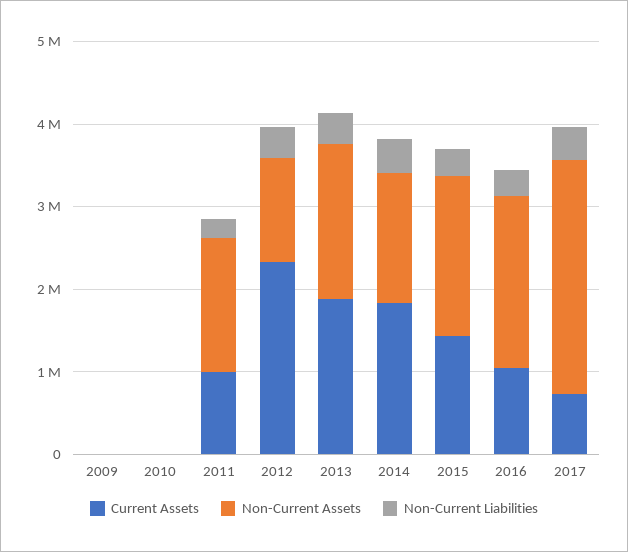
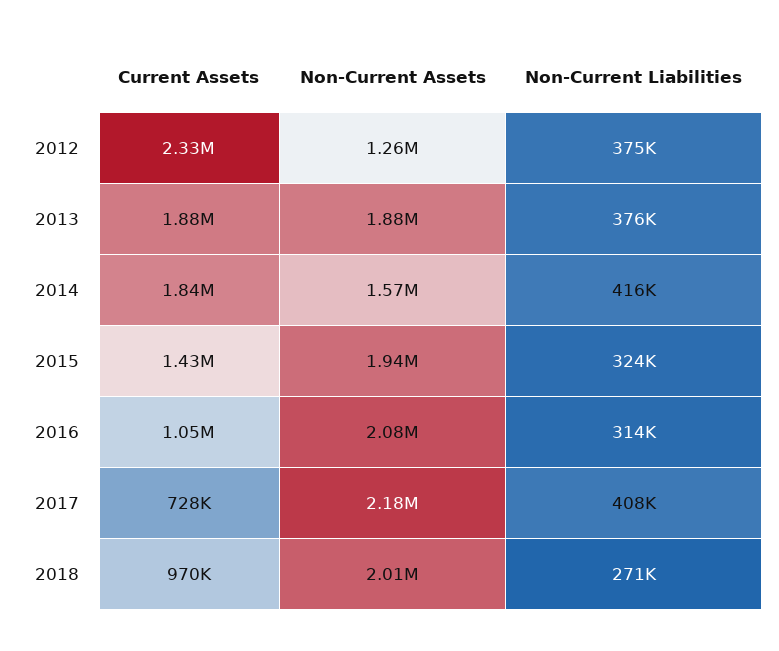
Current Assets, 2009: 0 -> none
Non-Current Assets, 2009: 0 -> none
Non-Current Liabilities, 2009: 0 -> none
Current Assets, 2010: 0 -> none
Non-Current Assets, 2010: 0 -> none
Non-Current Liabilities, 2010: 0 -> none
Current Assets, 2011: 1000000 -> none
Non-Current Assets, 2011: 1600000 -> none
Non-Current Liabilities, 2011: 200000 -> none
Non-Current Assets, 2017: 2800000 -> 2180000
Current Assets, 2018: none -> 970000
Non-Current Assets, 2018: none -> 2010000
Non-Current Liabilities, 2018: none -> 271000

